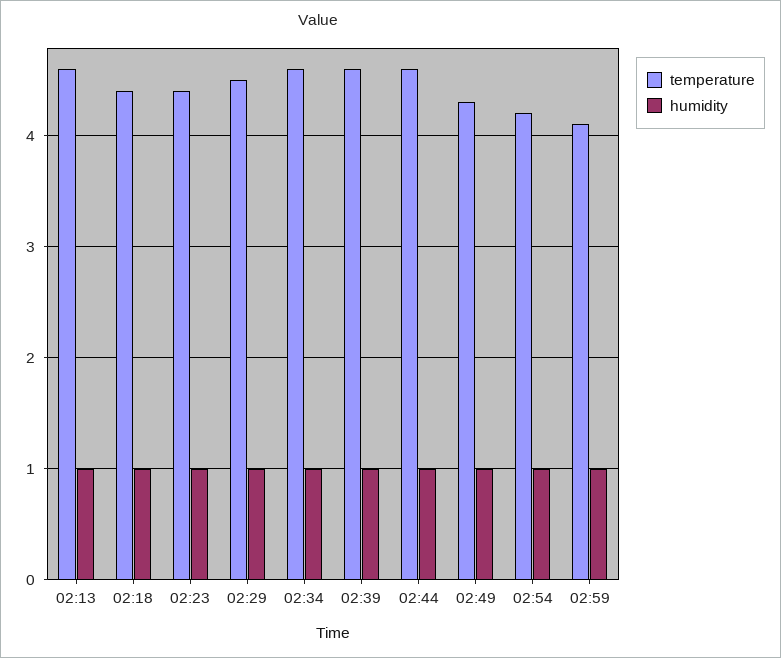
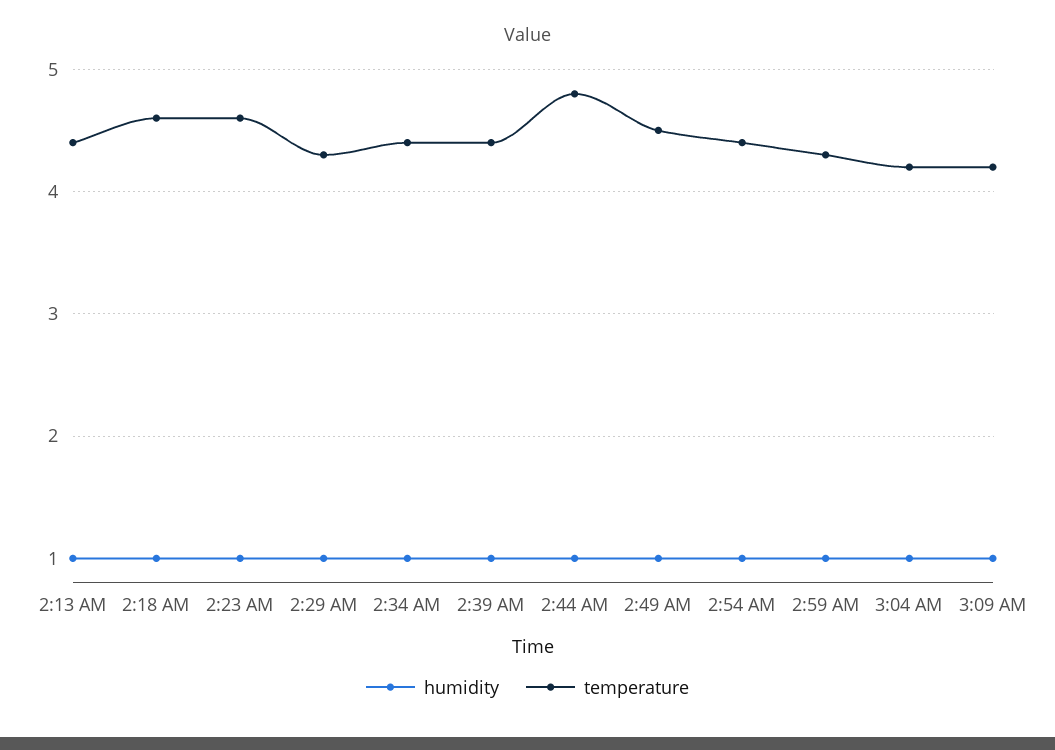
temperature, 02:13: 4.6 -> 4.4
temperature, 02:18: 4.4 -> 4.6
temperature, 02:23: 4.4 -> 4.6
temperature, 02:29: 4.5 -> 4.3
temperature, 02:34: 4.6 -> 4.4
temperature, 02:39: 4.6 -> 4.4
temperature, 02:44: 4.6 -> 4.8
temperature, 02:49: 4.3 -> 4.5
temperature, 02:54: 4.2 -> 4.4
temperature, 02:59: 4.1 -> 4.3
humidity, 3:04 AM: none -> 1
temperature, 3:04 AM: none -> 4.2
humidity, 3:09 AM: none -> 1
temperature, 3:09 AM: none -> 4.2

